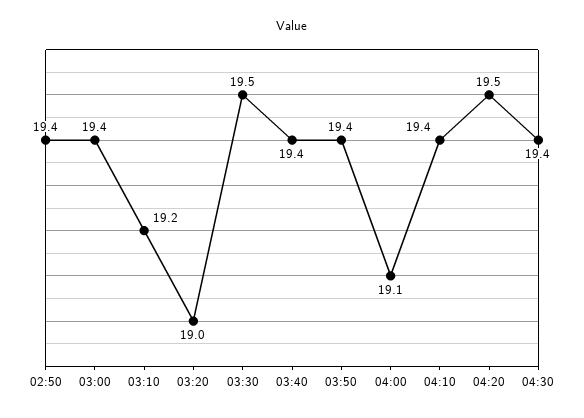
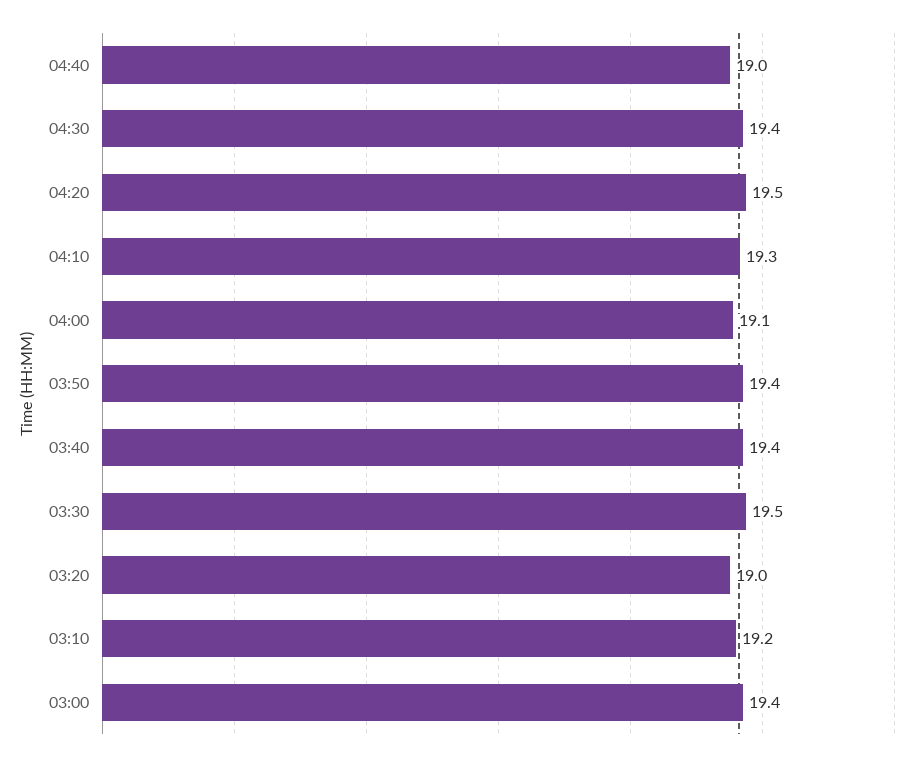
02:50: 19.4 -> none
04:10: 19.4 -> 19.3
04:40: none -> 19

